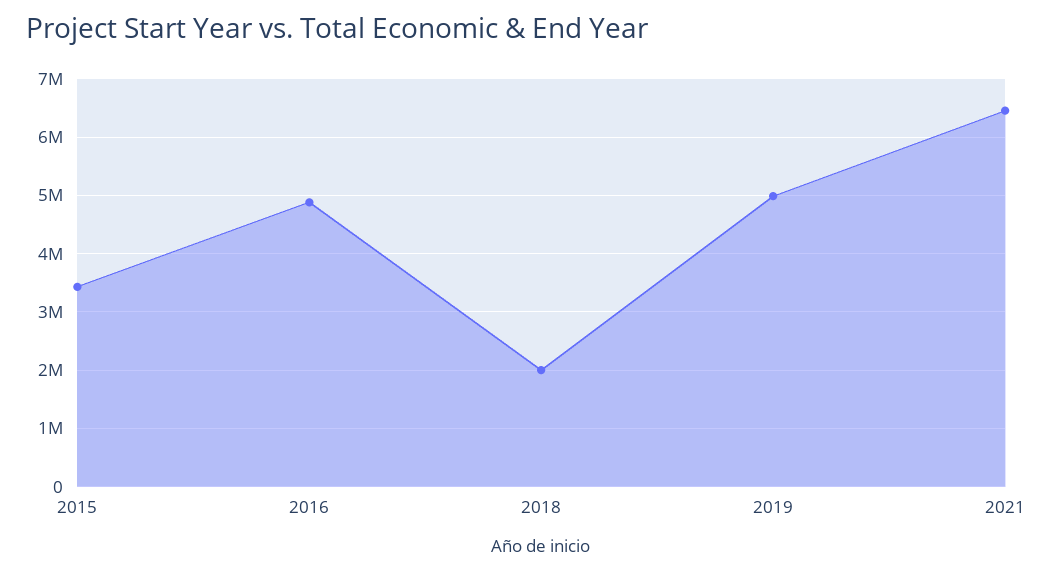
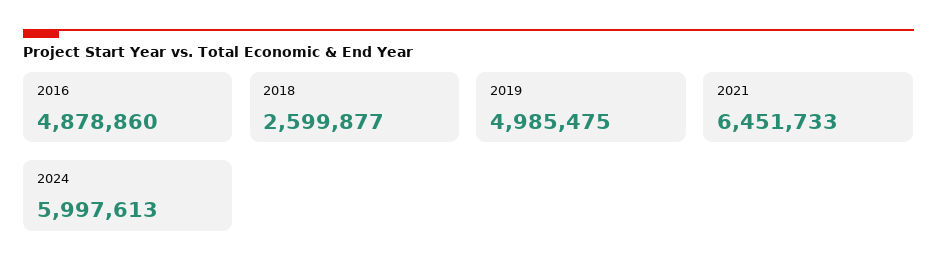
2015: 3400000 -> none
2018: 2000000 -> 2599877
2024: none -> 5997613

